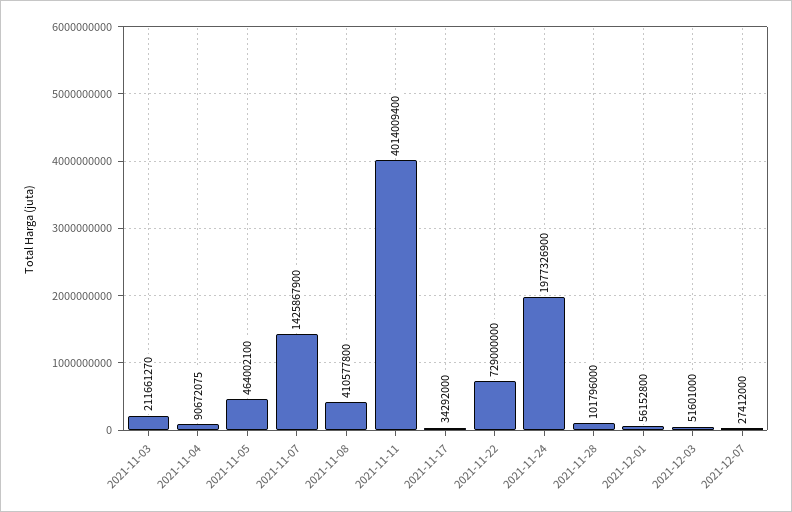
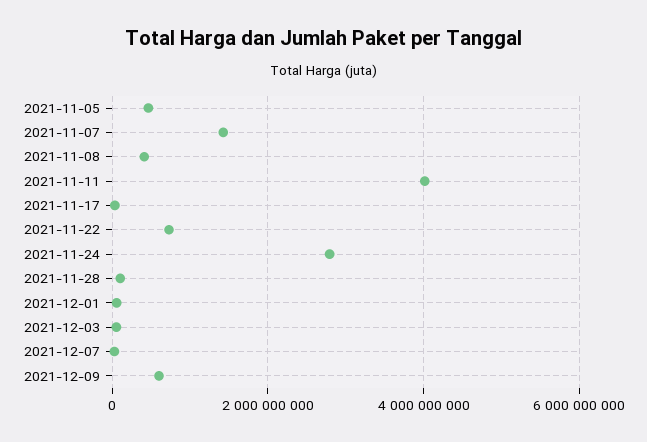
2021-11-03: 211661270 -> none
2021-11-04: 90672075 -> none
2021-11-24: 1977326900 -> 2800000000
2021-12-09: none -> 600000000

